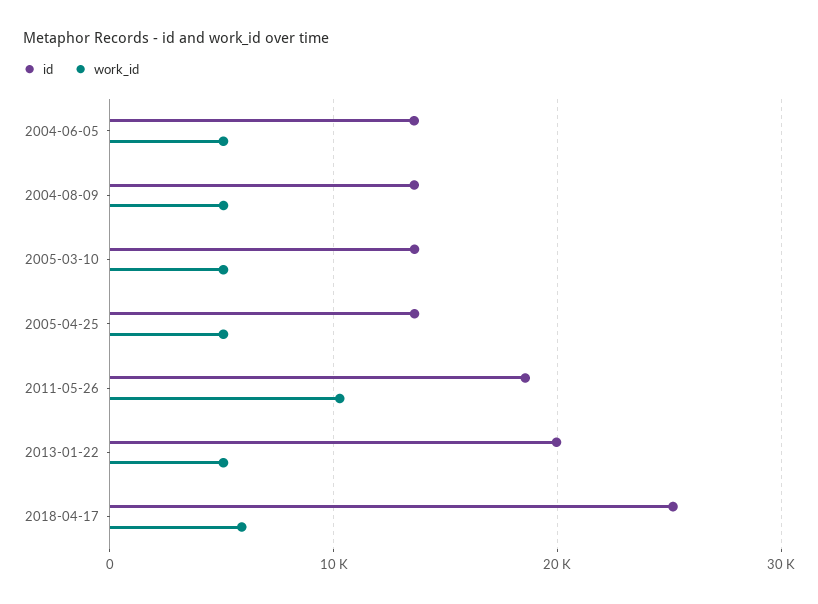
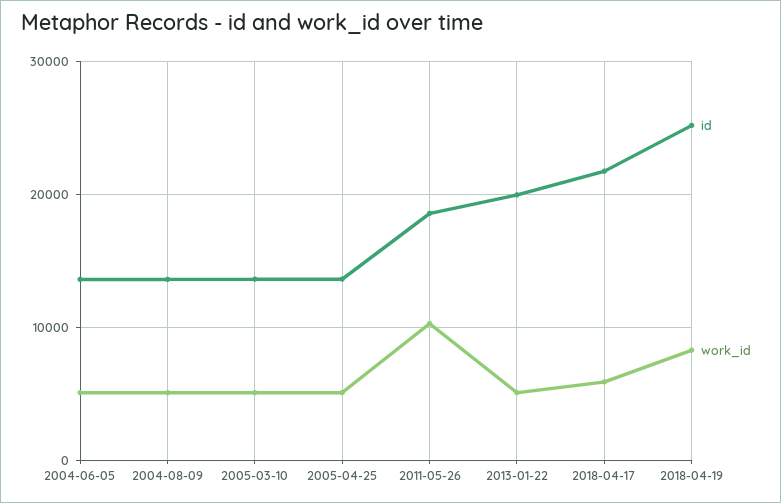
id, 2018-04-17: 25000 -> 22000
id, 2018-04-19: none -> 25000
work_id, 2018-04-19: none -> 8000

